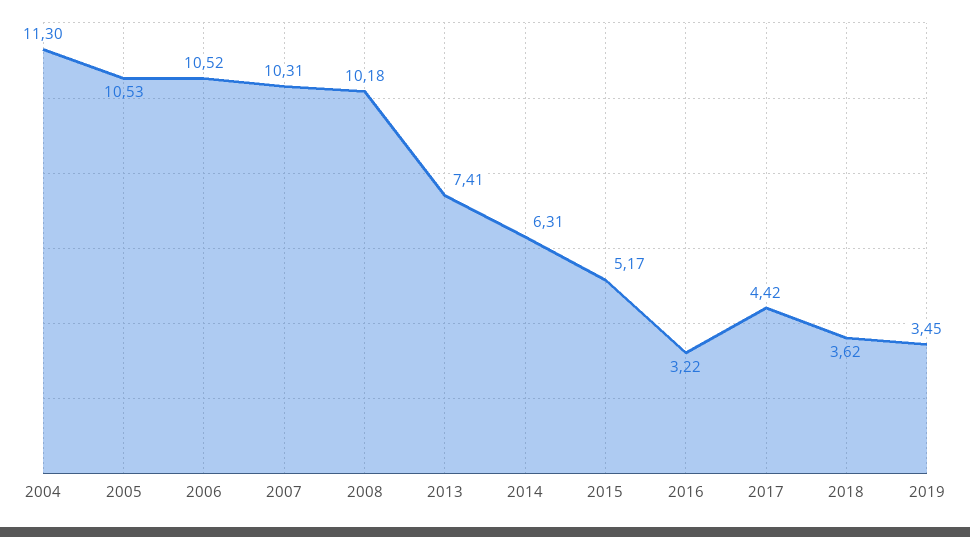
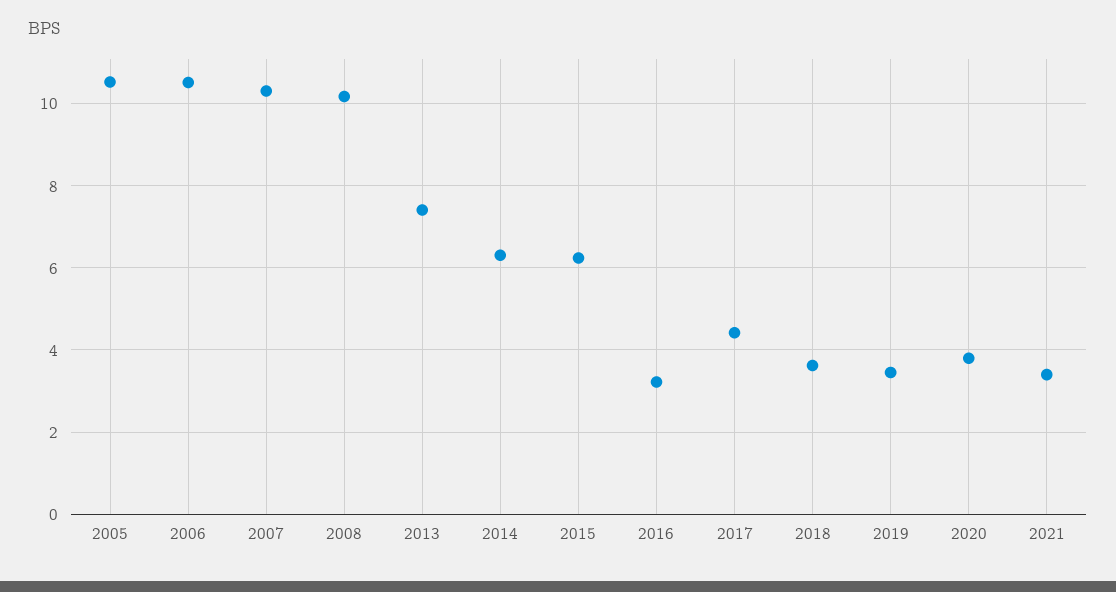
2004: 11.3 -> none
2015: 5.17 -> 6.2
2020: none -> 3.8
2021: none -> 3.4

